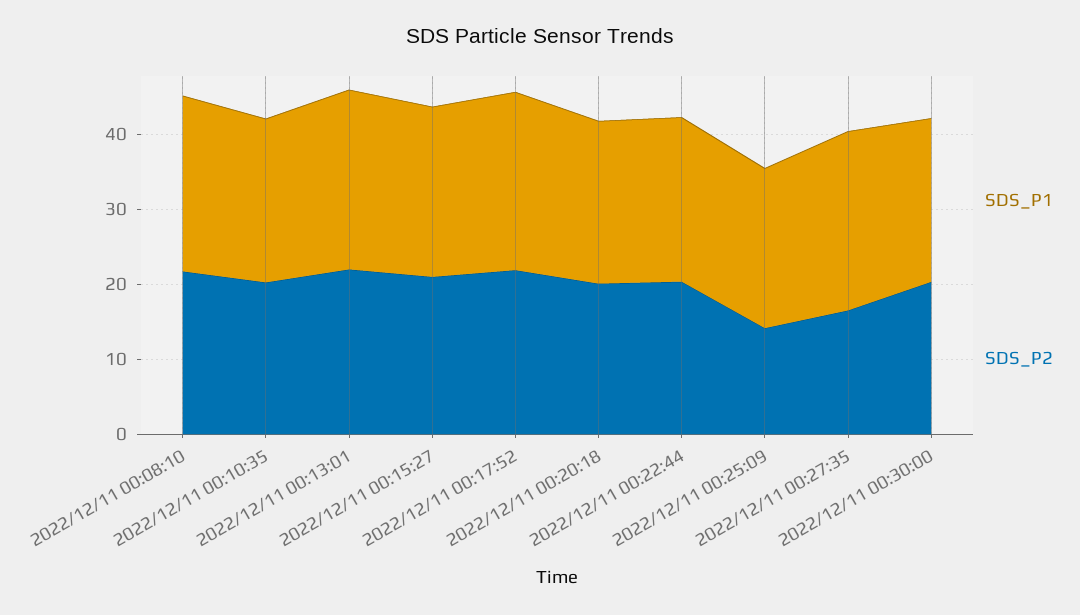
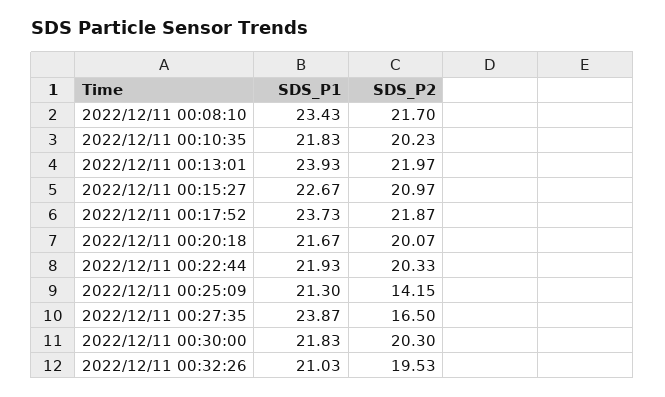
SDS_P1, 2022/12/11 00:32:26: none -> 21.03
SDS_P2, 2022/12/11 00:32:26: none -> 19.53

